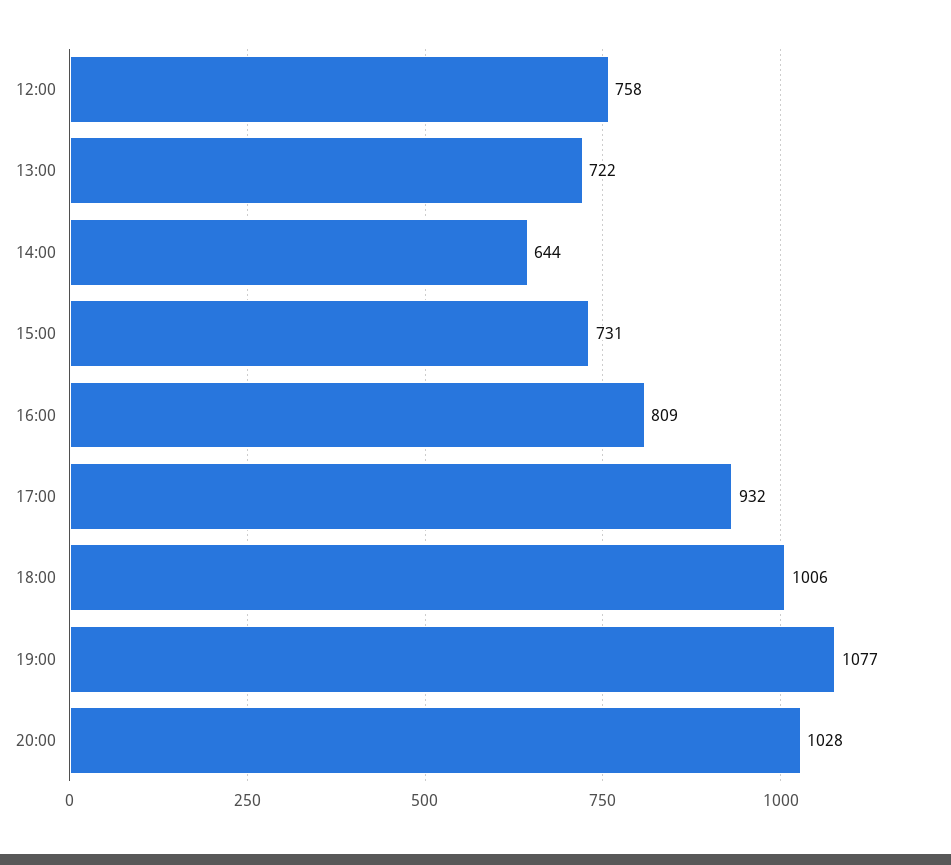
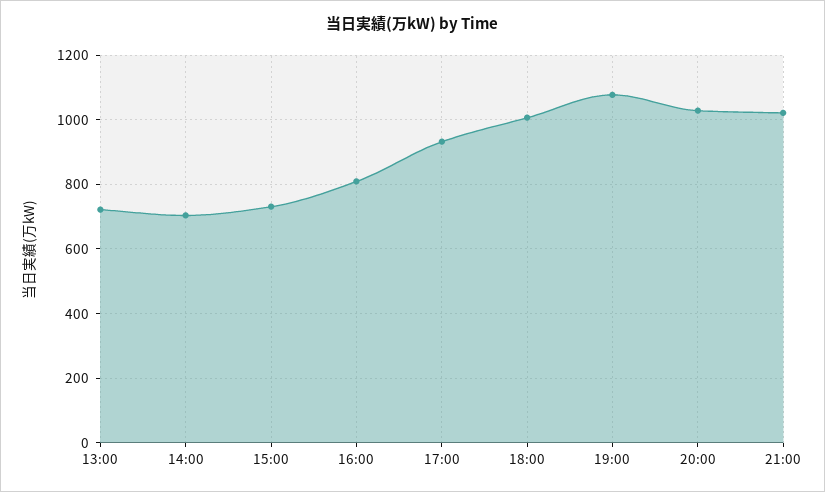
12:00: 758 -> none
14:00: 644 -> 700
21:00: none -> 1020

